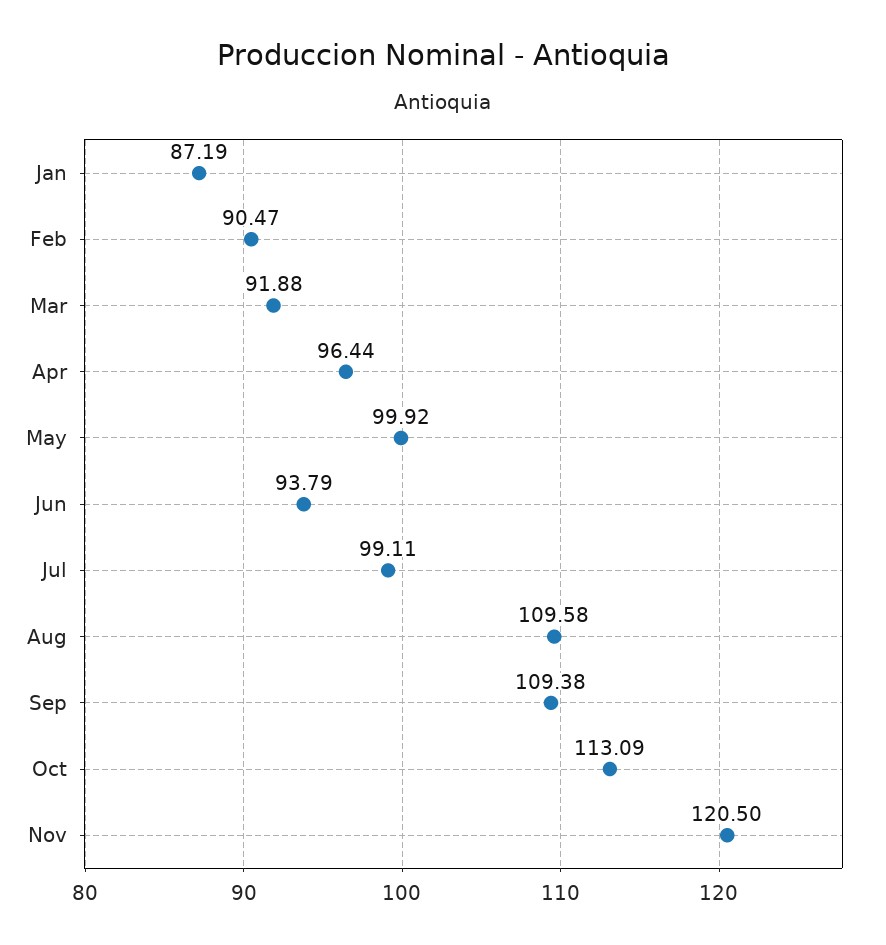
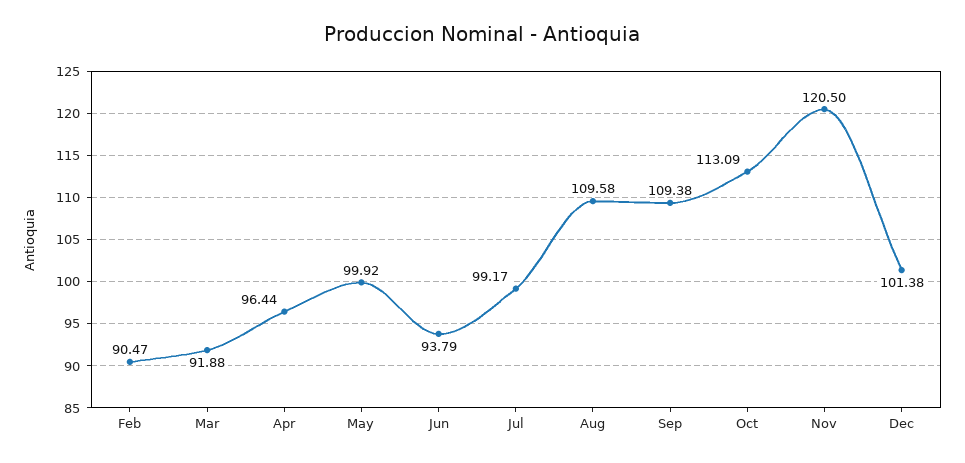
Jan: 87.19 -> none
Jul: 99.11 -> 99.17
Dec: none -> 101.38

